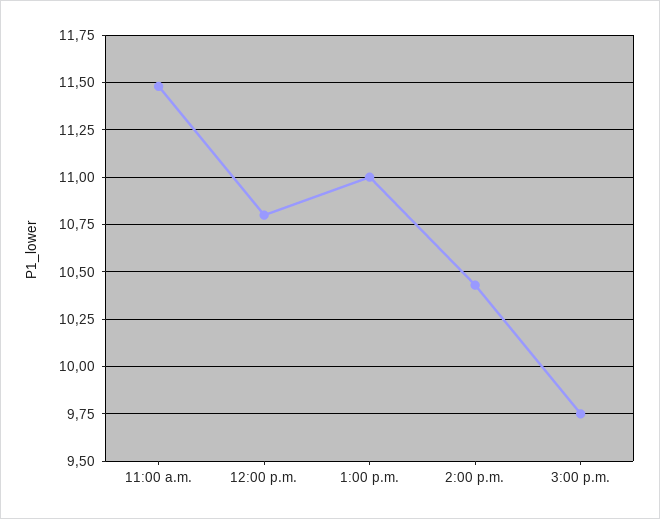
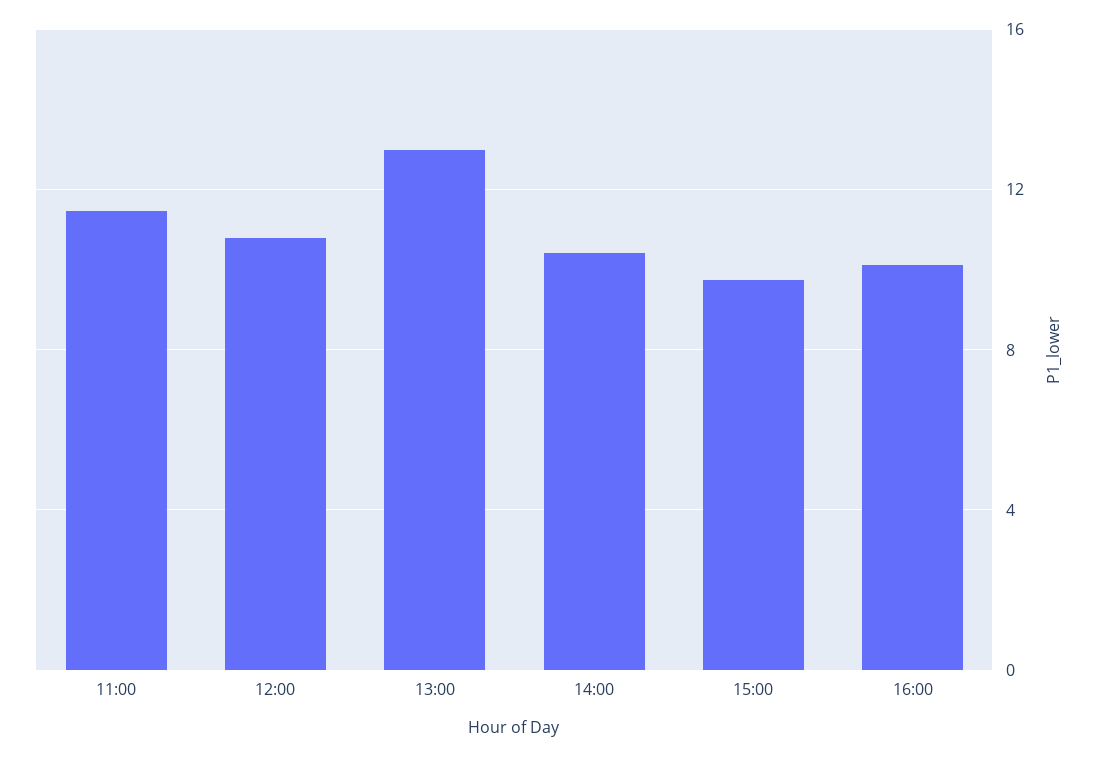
1:00 p.m.: 11 -> 13
16:00: none -> 10

